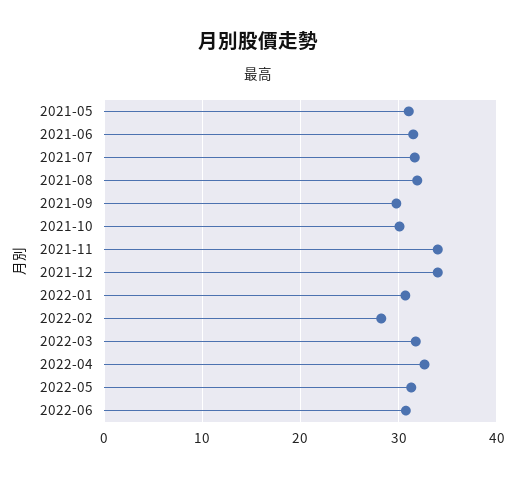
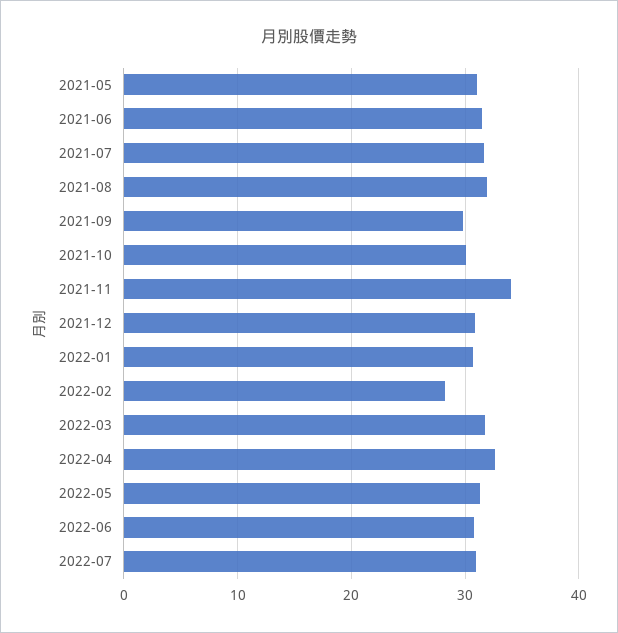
2021-12: 34 -> 31
2022-07: none -> 31

